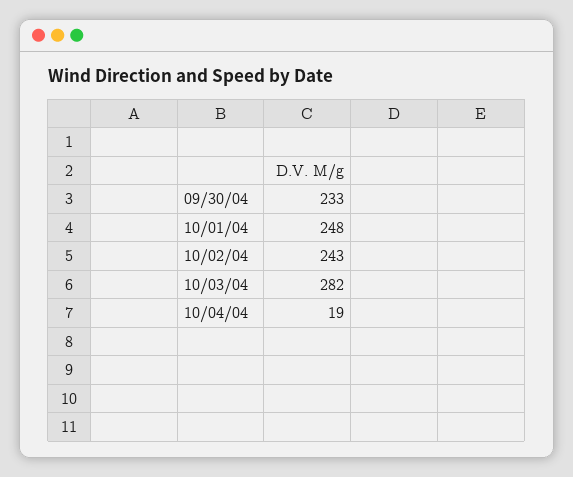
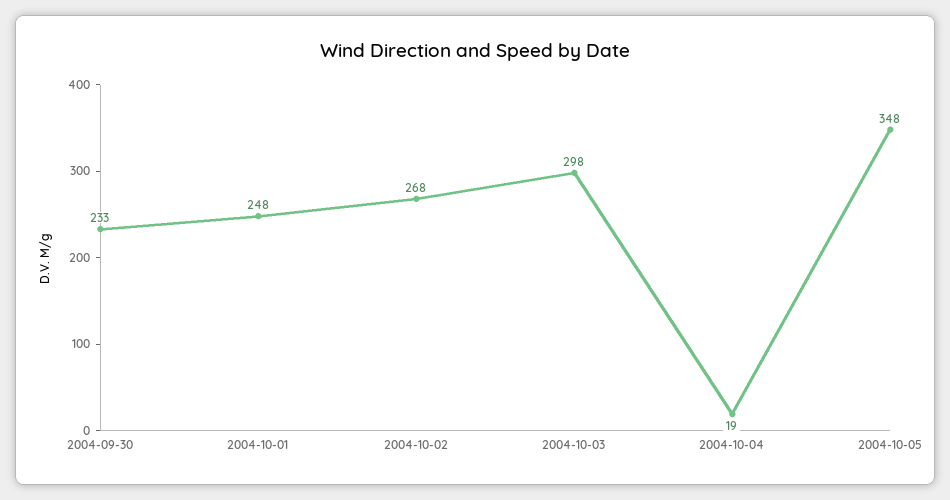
10/02/04: 243 -> 268
10/03/04: 282 -> 298
2004-10-05: none -> 348

